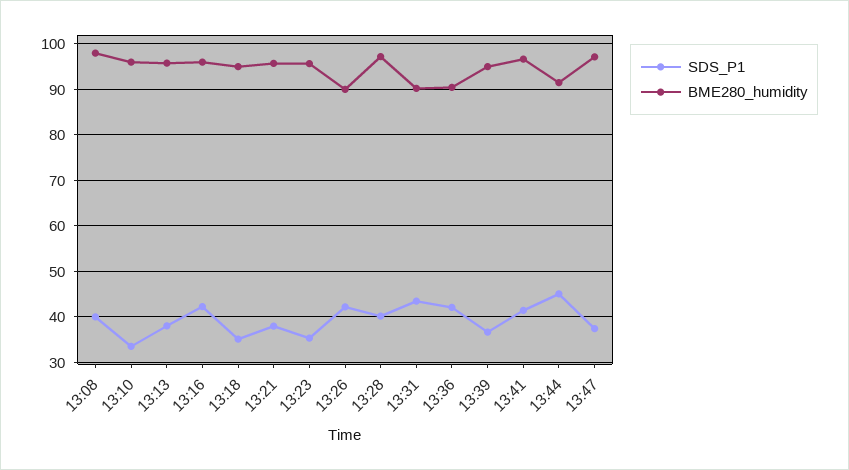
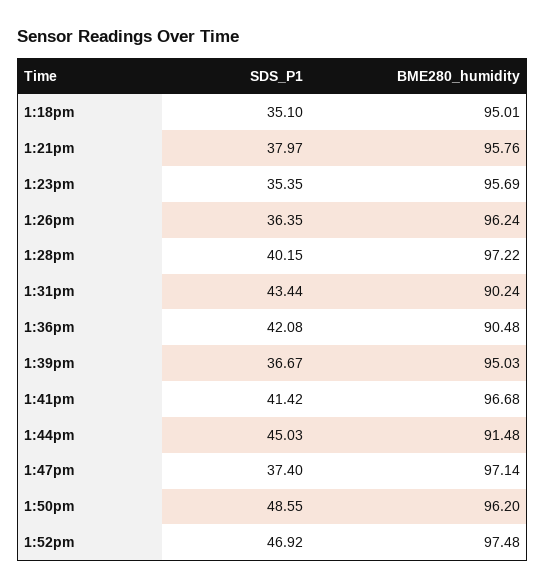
SDS_P1, 13:08: 40 -> none
BME280_humidity, 13:08: 98 -> none
SDS_P1, 13:10: 34 -> none
BME280_humidity, 13:10: 96 -> none
SDS_P1, 13:13: 38 -> none
BME280_humidity, 13:13: 96 -> none
SDS_P1, 13:16: 42 -> none
BME280_humidity, 13:16: 96 -> none
SDS_P1, 13:26: 42 -> 36.35
BME280_humidity, 13:26: 90 -> 96.24
SDS_P1, 1:50pm: none -> 48.55
BME280_humidity, 1:50pm: none -> 96.2
SDS_P1, 1:52pm: none -> 46.92
BME280_humidity, 1:52pm: none -> 97.48

